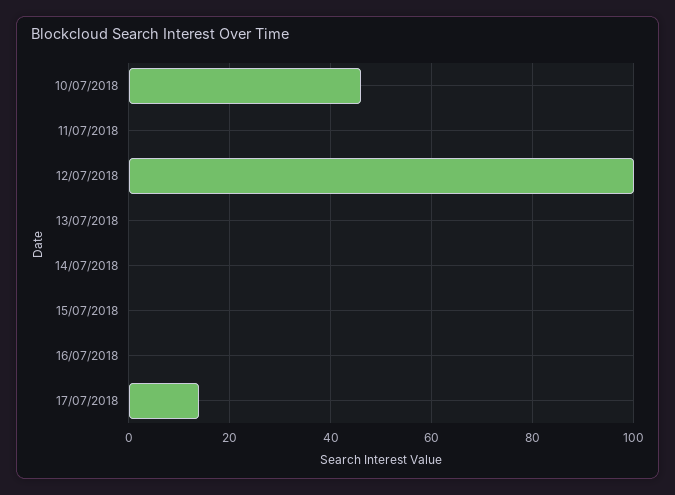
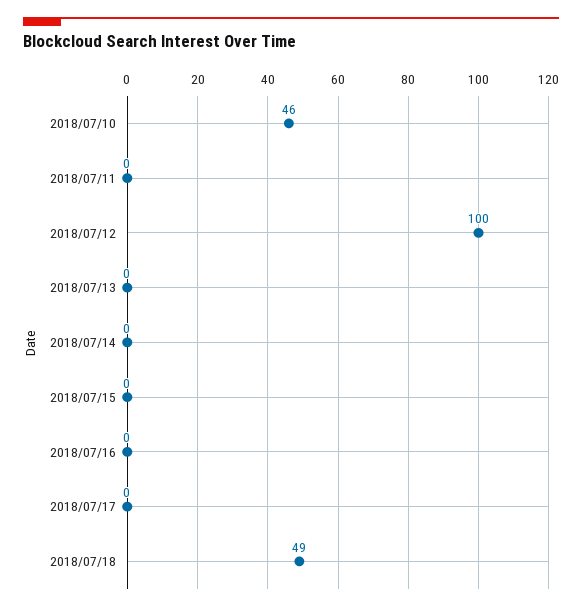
17/07/2018: 15 -> 0
2018/07/18: none -> 49

